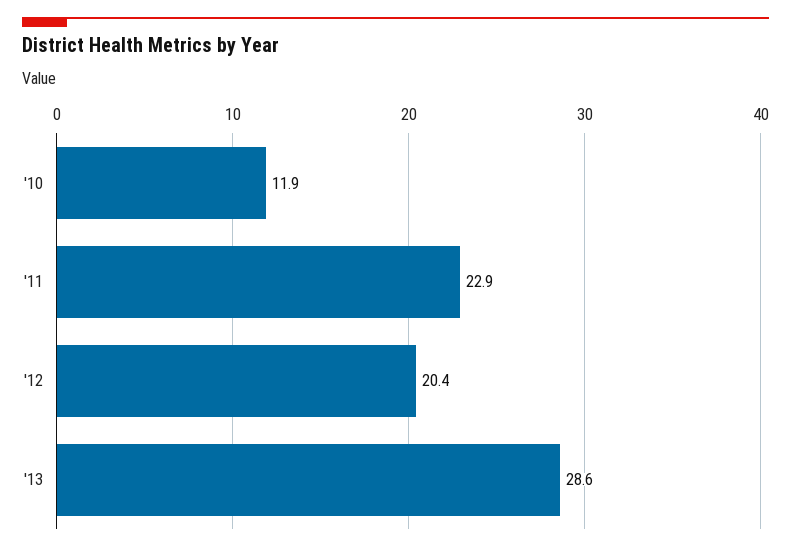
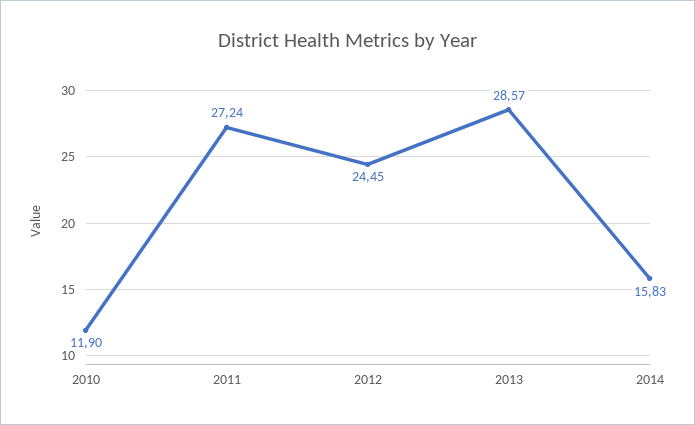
'11: 22.9 -> 27.24
'12: 20.4 -> 24.45
2014: none -> 15.83

